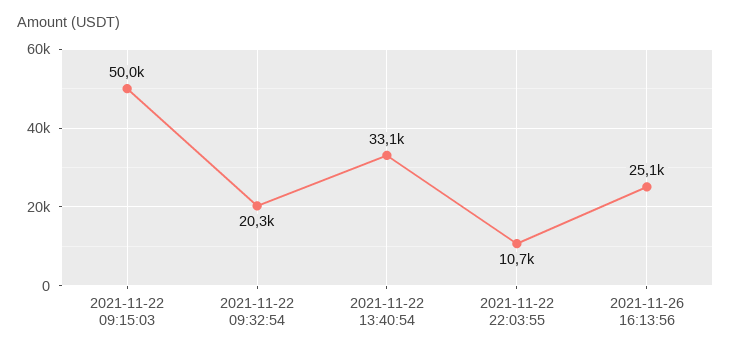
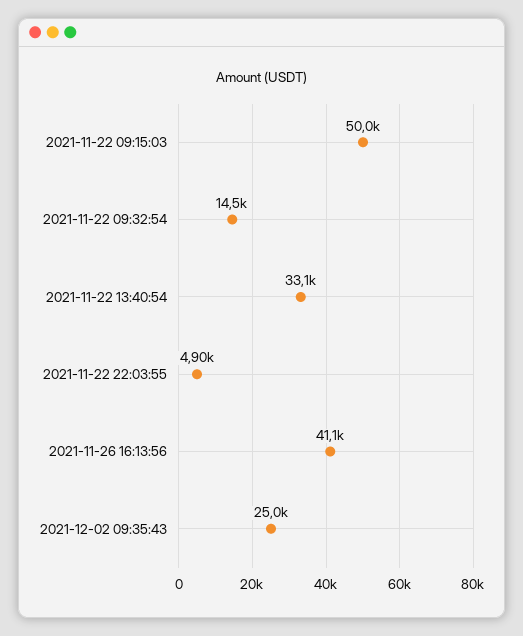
2021-11-22 09:32:54: 20300 -> 14500
2021-11-22 22:03:55: 10700 -> 4900
2021-11-26 16:13:56: 25100 -> 41100
2021-12-02 09:35:43: none -> 25000

